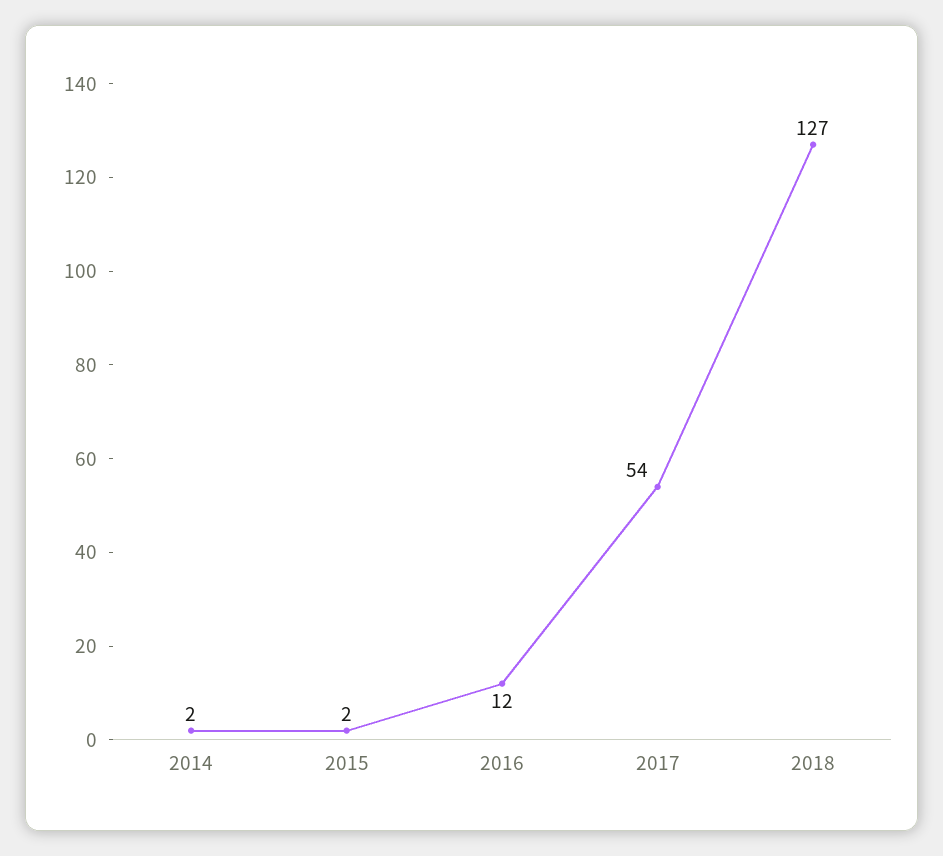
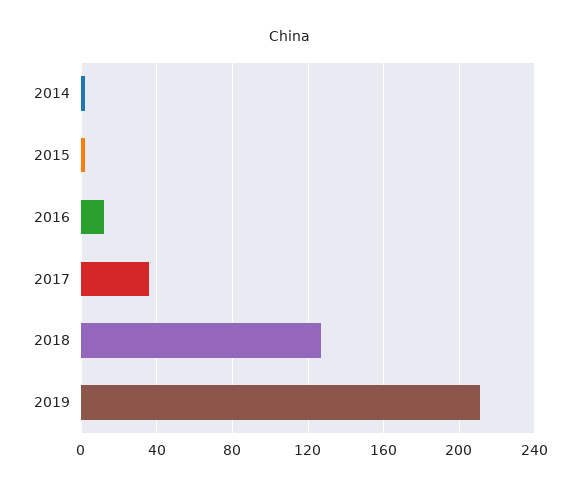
2017: 54 -> 35
2019: none -> 210

